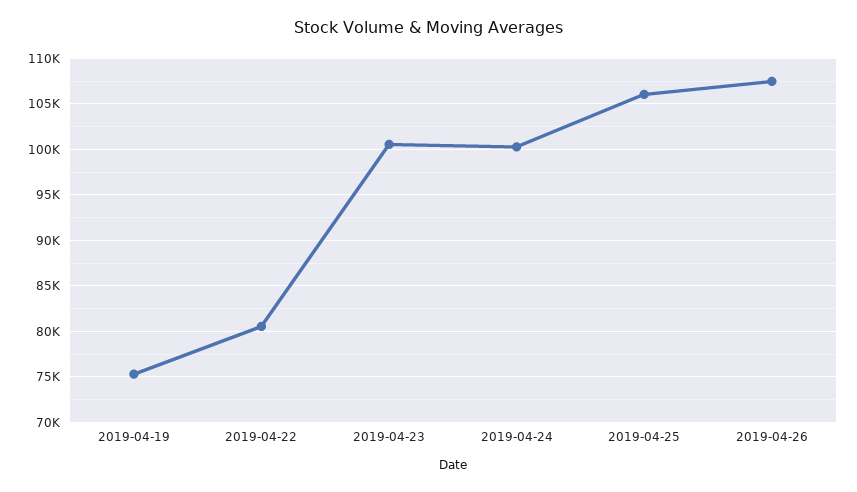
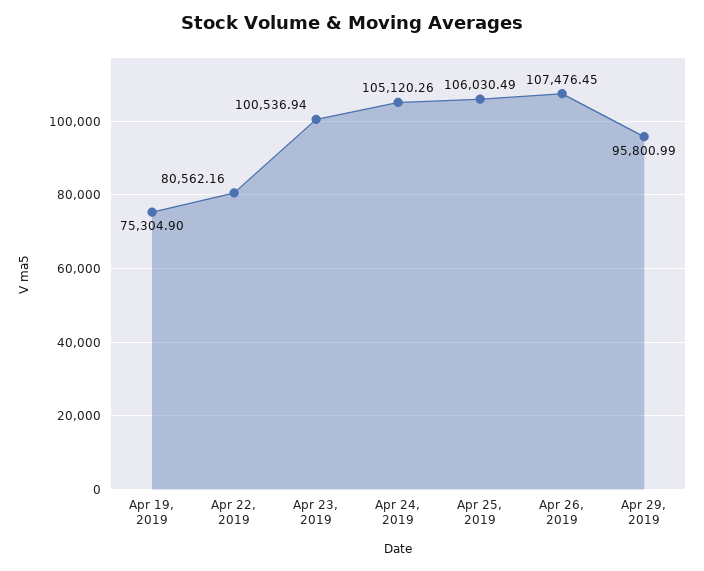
2019-04-24: 100000 -> 105120.26
Apr 29, 2019: none -> 95800.99

